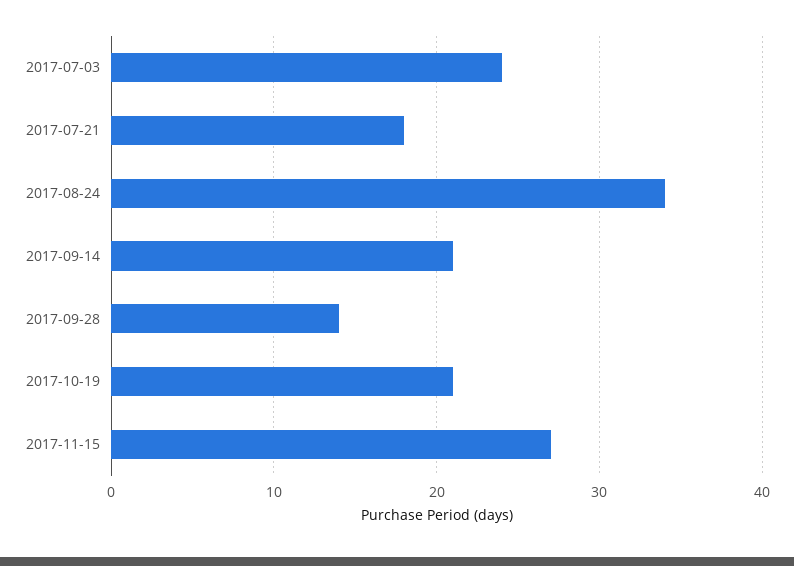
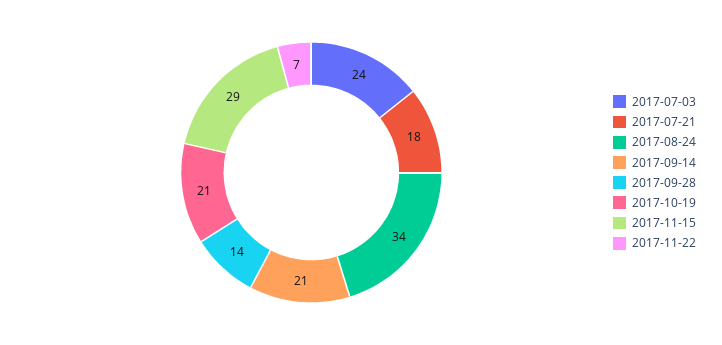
2017-11-15: 27 -> 29
2017-11-22: none -> 7

